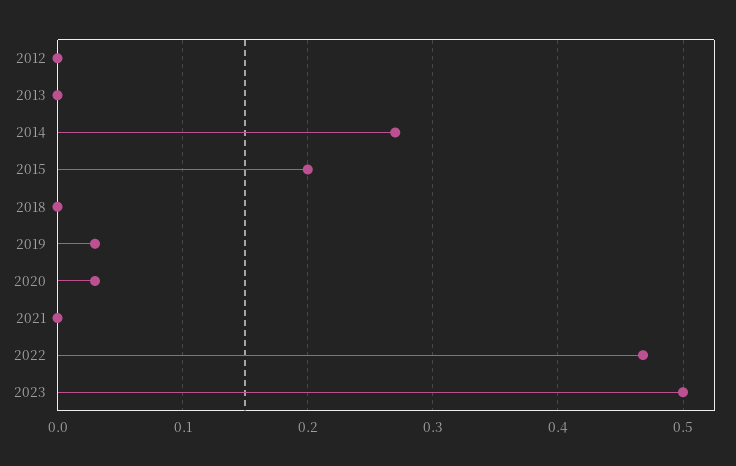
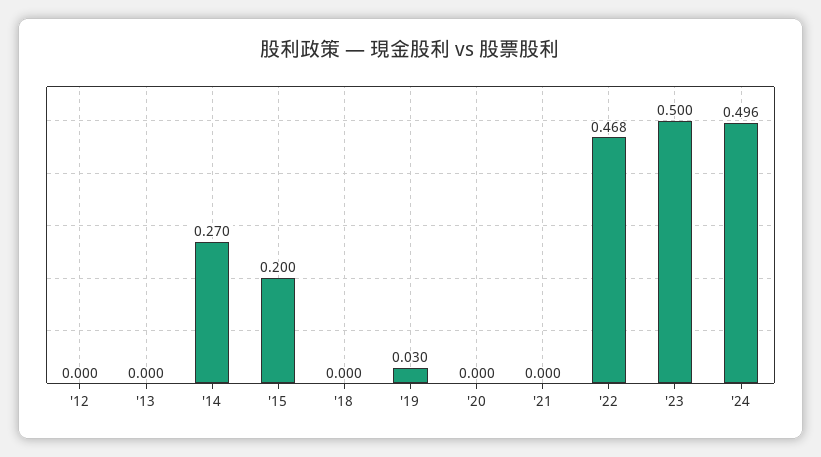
2020: 0.03 -> 0
'24: none -> 0.496

